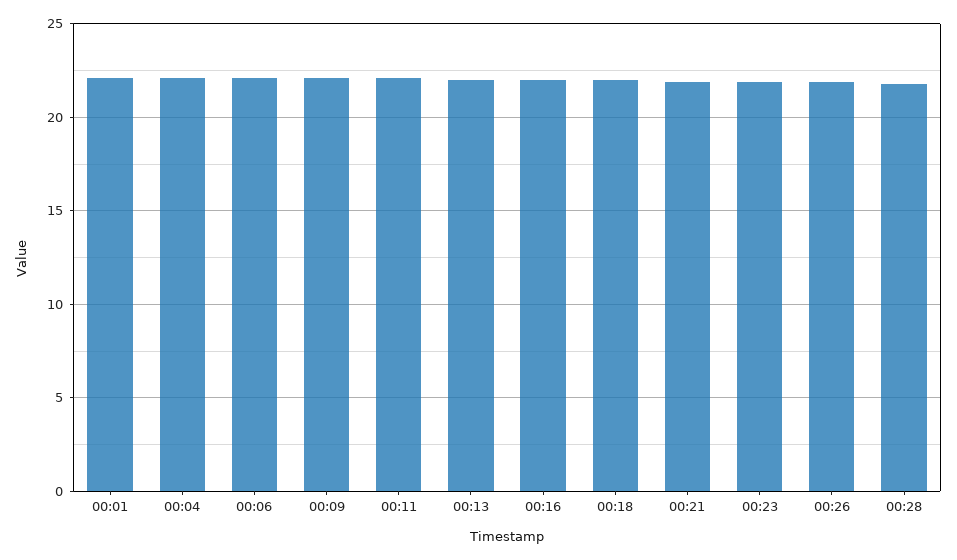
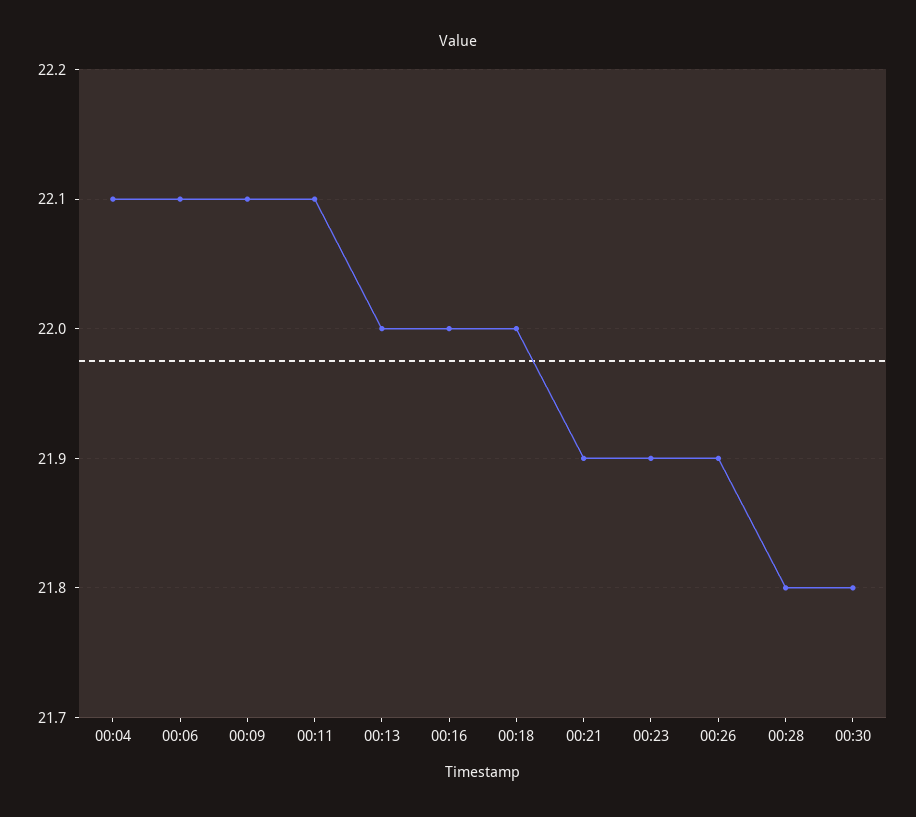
00:01: 22 -> none
00:30: none -> 21.8

